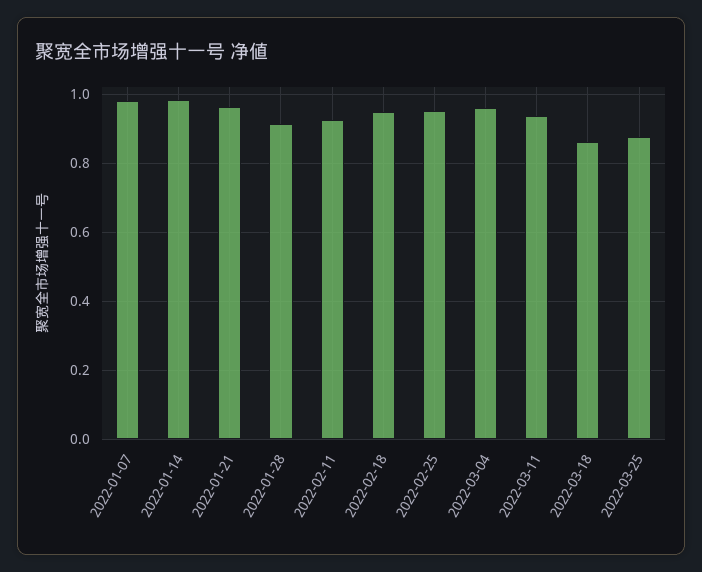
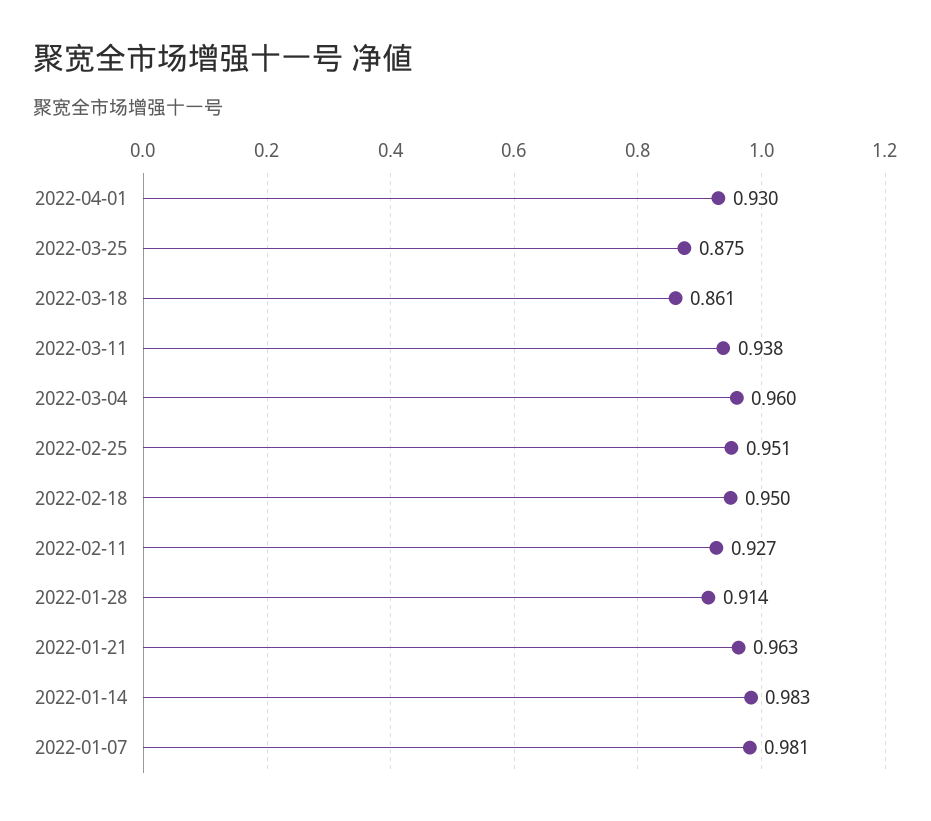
2022-04-01: none -> 0.93

